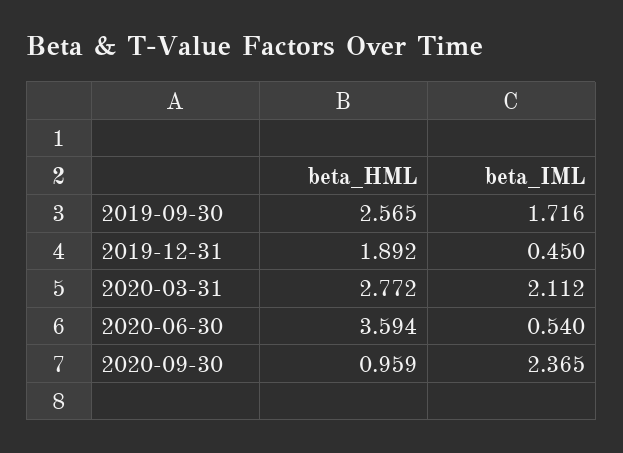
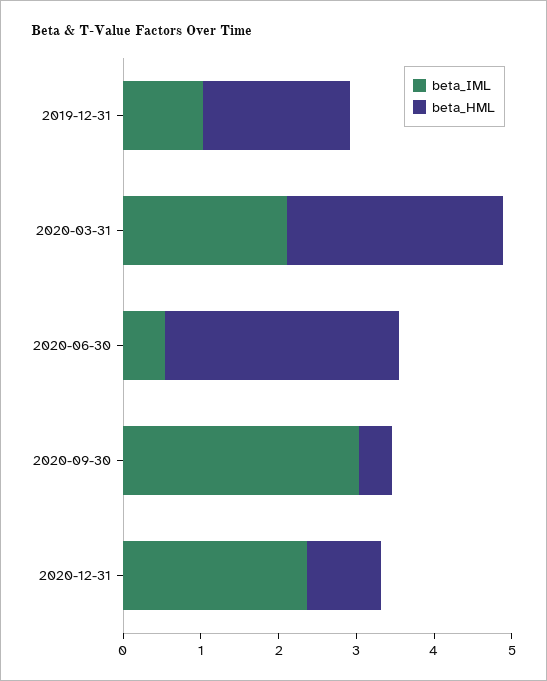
beta_HML, 2019-09-30: 2.565 -> none
beta_IML, 2019-09-30: 1.716 -> none
beta_IML, 2019-12-31: 0.45 -> 1
beta_HML, 2020-06-30: 3.594 -> 3
beta_HML, 2020-09-30: 0.959 -> 0.4
beta_IML, 2020-09-30: 2.365 -> 3
beta_IML, 2020-12-31: none -> 2.4
beta_HML, 2020-12-31: none -> 1

